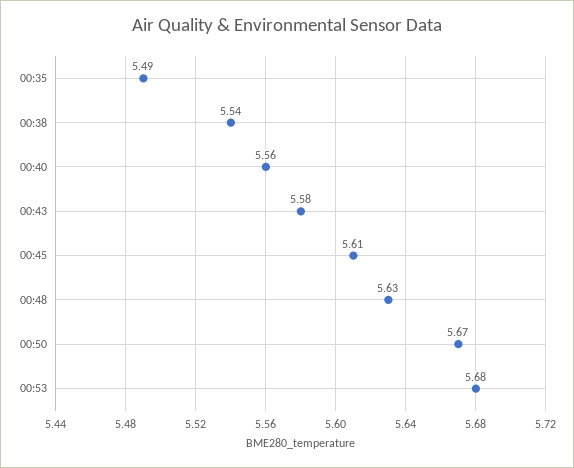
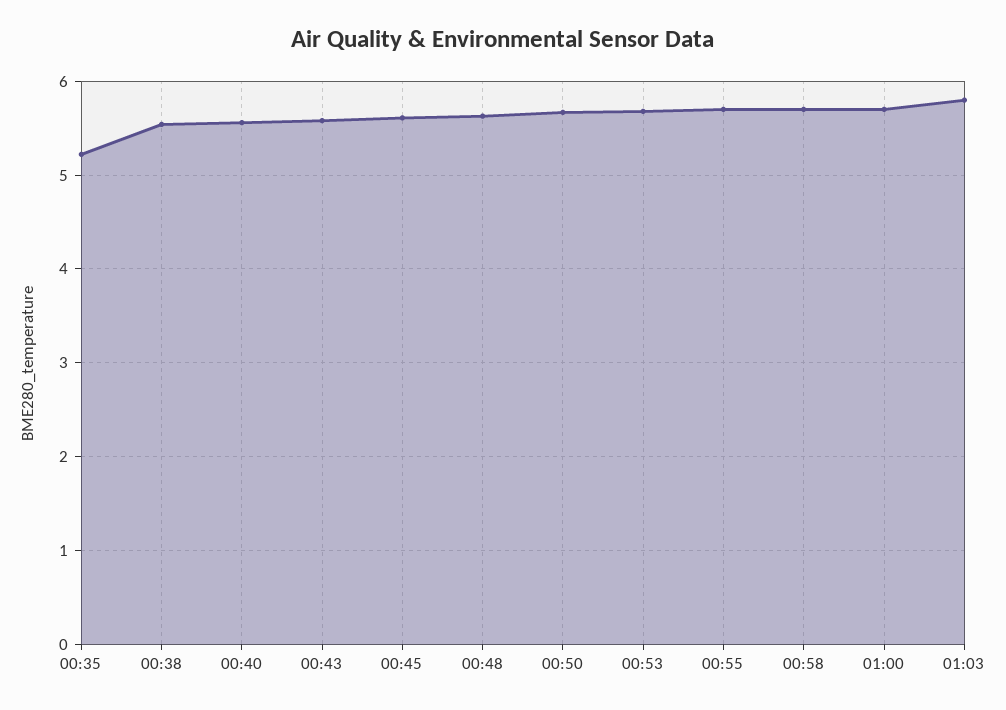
00:35: 5.49 -> 5.2
00:55: none -> 5.7
00:58: none -> 5.7
01:00: none -> 5.7
01:03: none -> 5.8

